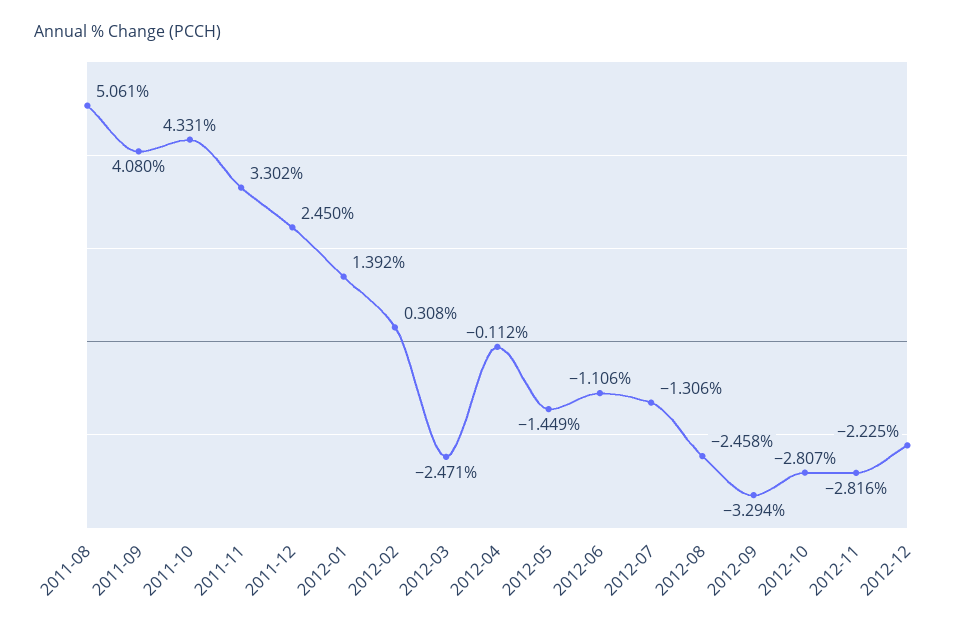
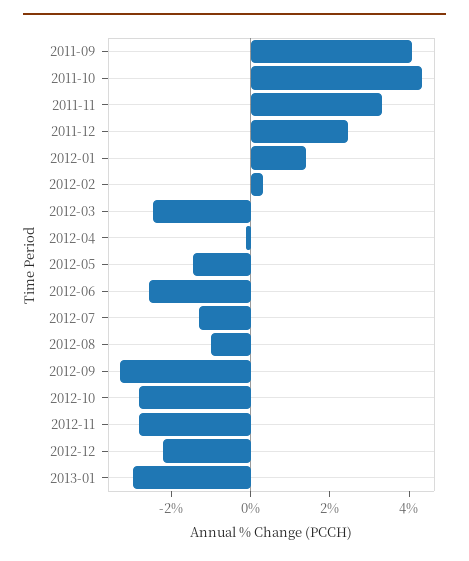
2011-08: 5.061 -> none
2012-06: -1.106 -> -2.5
2012-08: -2.458 -> -1
2013-01: none -> -3

